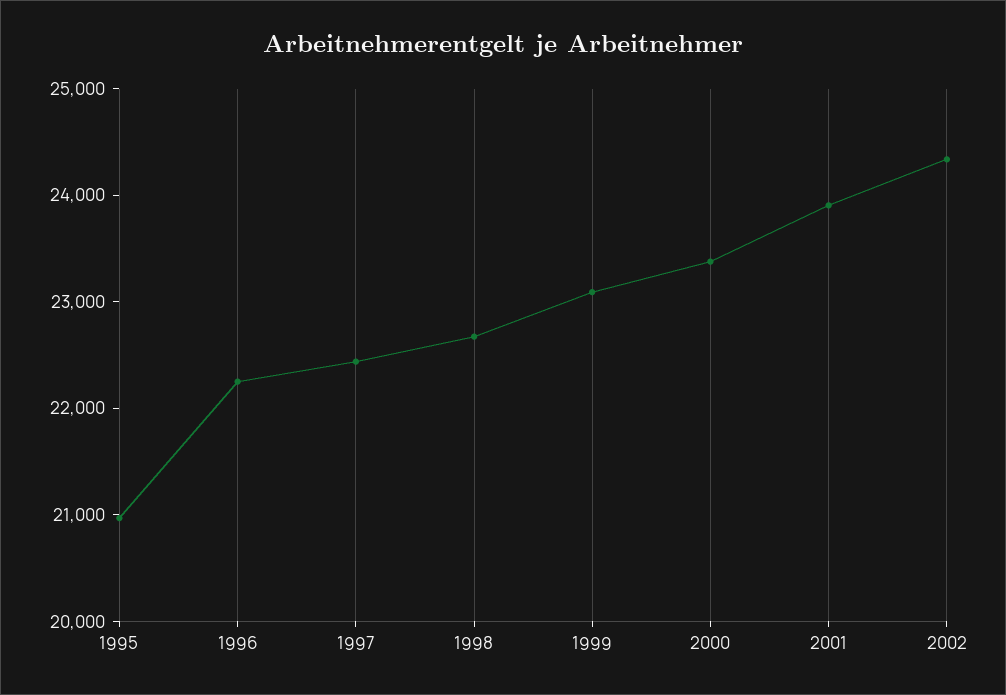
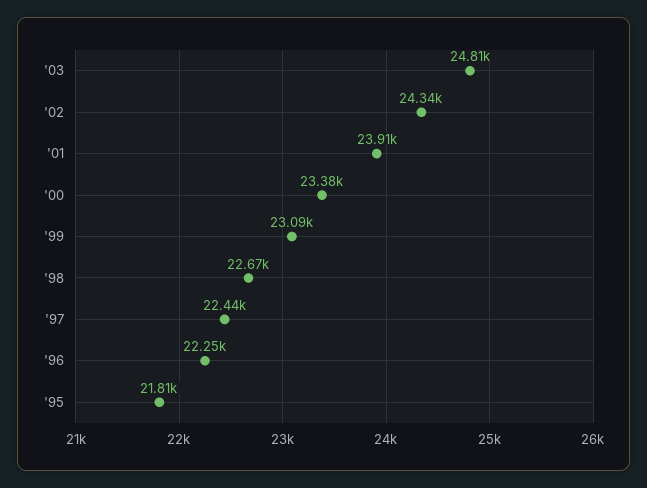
1995: 21000 -> 21810
'03: none -> 24810

